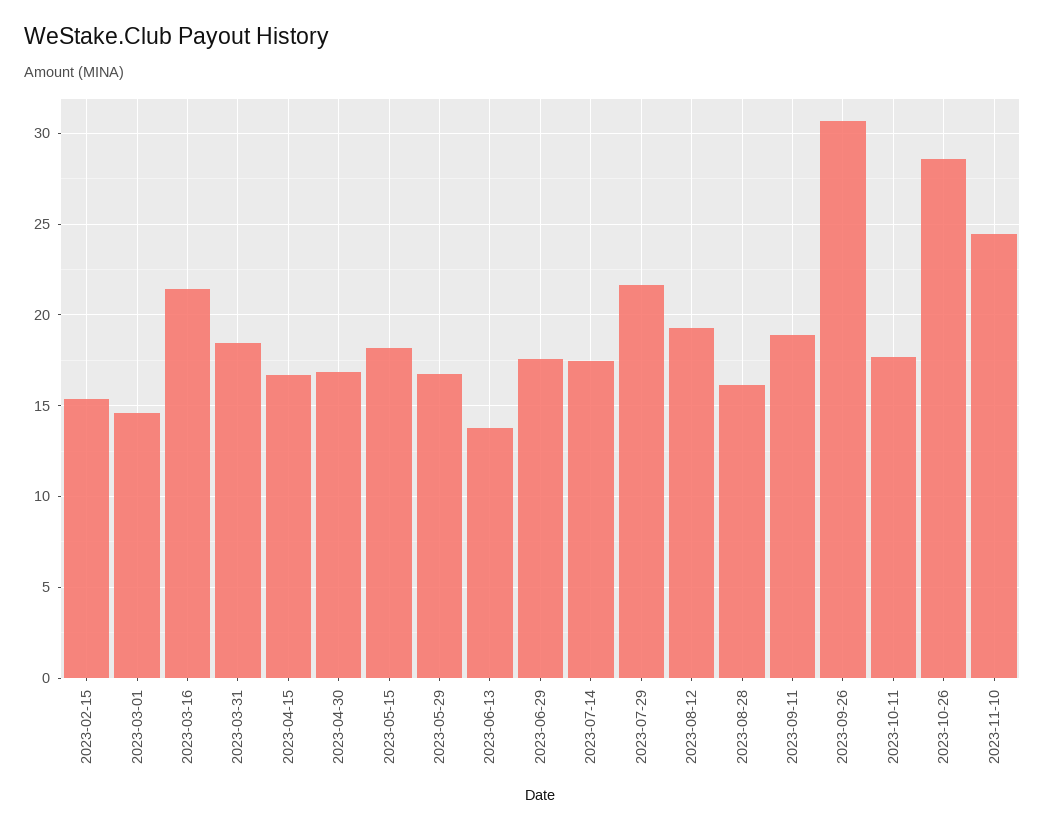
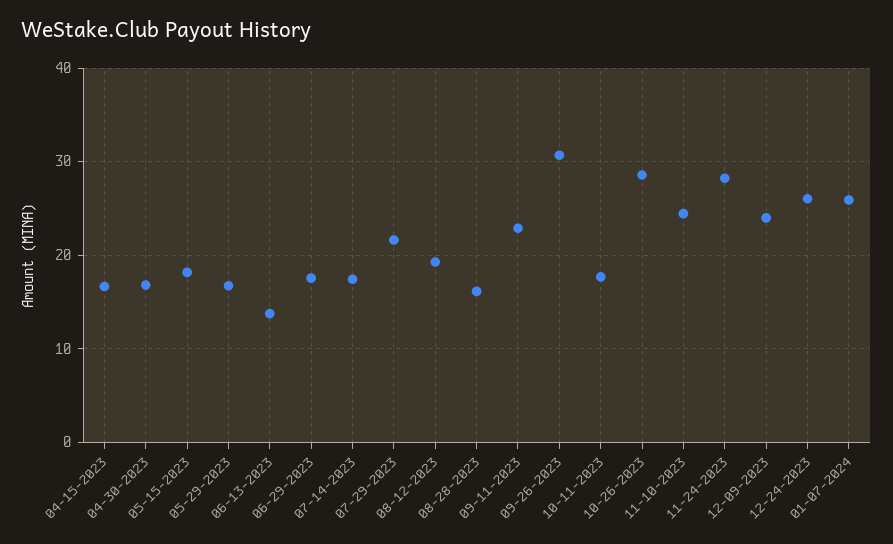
2023-02-15: 15.5 -> none
2023-03-01: 14.5 -> none
2023-03-16: 21.5 -> none
2023-03-31: 18.5 -> none
2023-09-11: 19 -> 23
11-24-2023: none -> 28
12-09-2023: none -> 24
12-24-2023: none -> 26
01-07-2024: none -> 26

